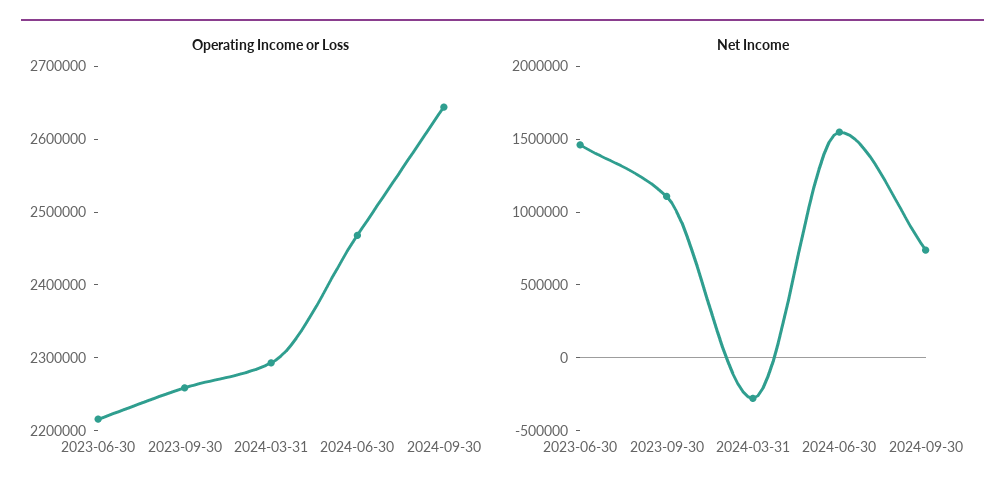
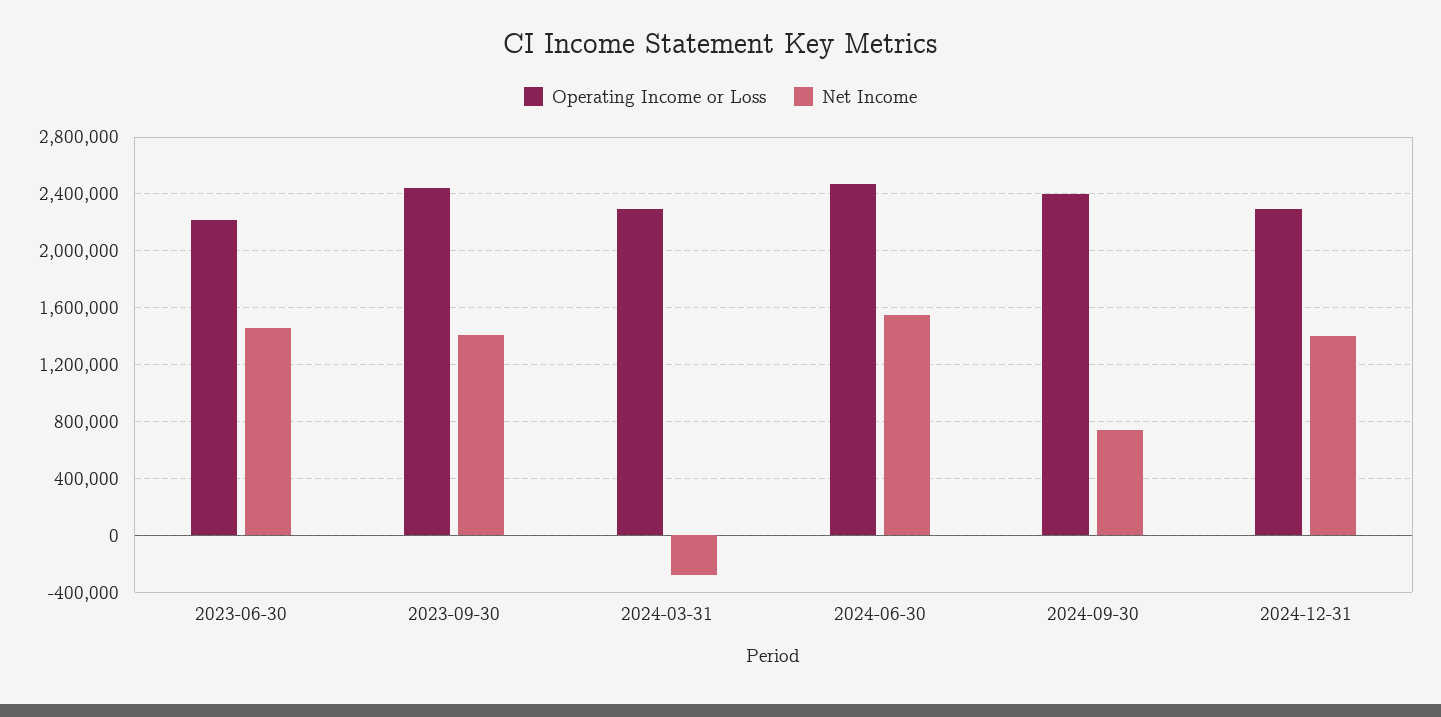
Operating Income or Loss, 2023-09-30: 2260000 -> 2450000
Operating Income or Loss, 2024-09-30: 2640000 -> 2400000
Net Income, 2023-09-30: 1100000 -> 1400000
Operating Income or Loss, 2024-12-31: none -> 2300000
Net Income, 2024-12-31: none -> 1400000

